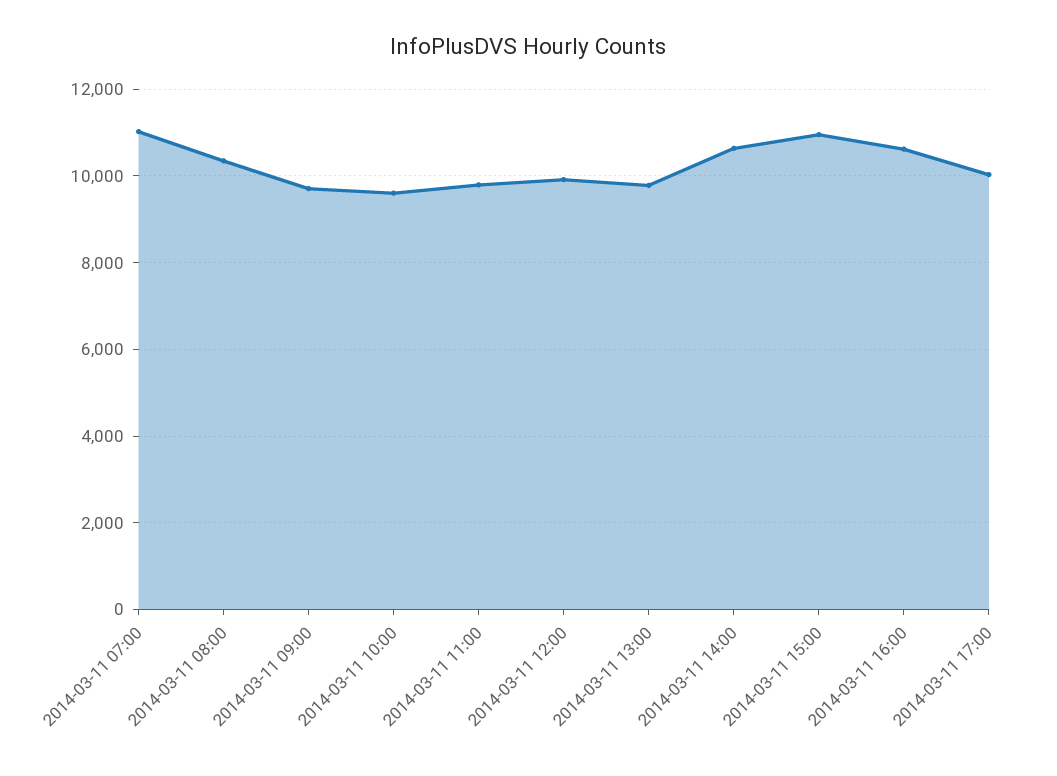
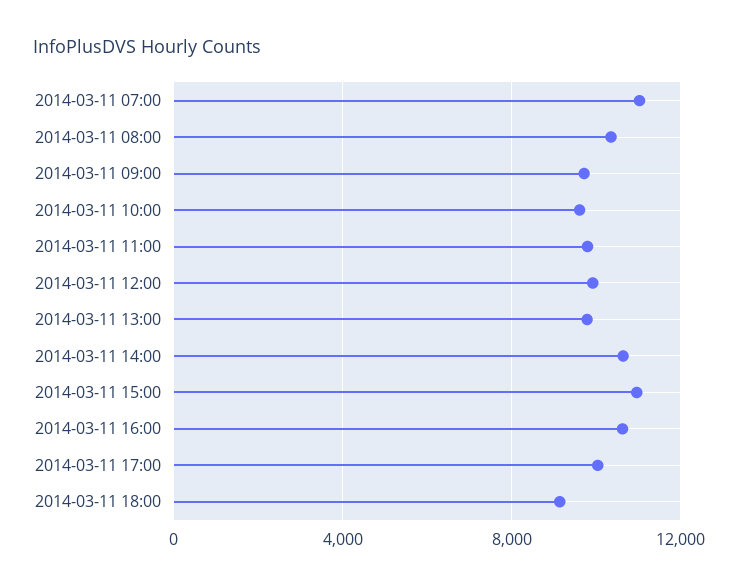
2014-03-11 18:00: none -> 9000

